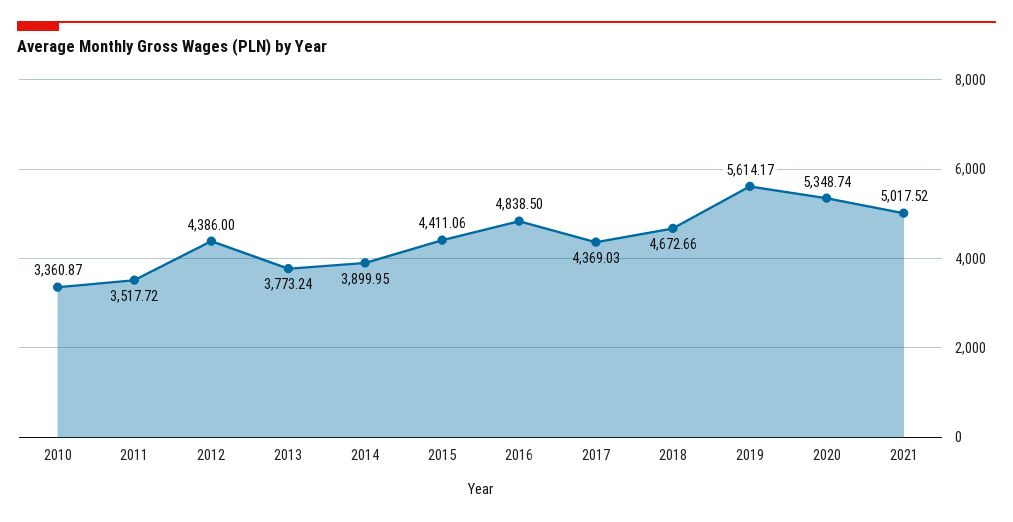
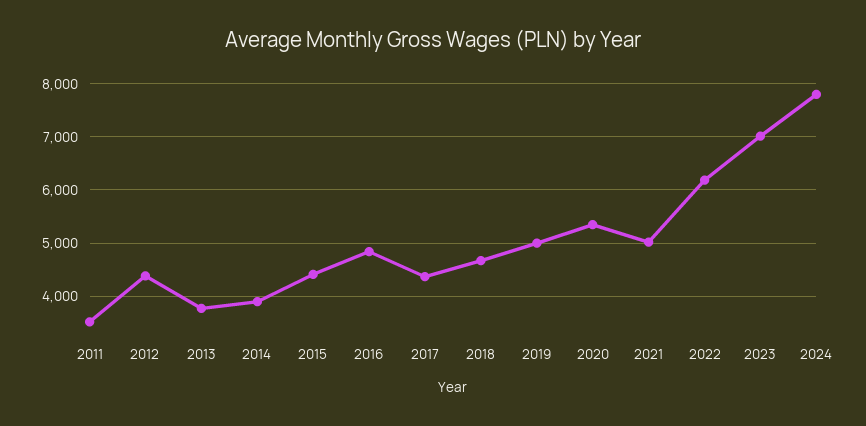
2010: 3360.87 -> none
2019: 5614.17 -> 5000
2022: none -> 6200
2023: none -> 7000
2024: none -> 7800

